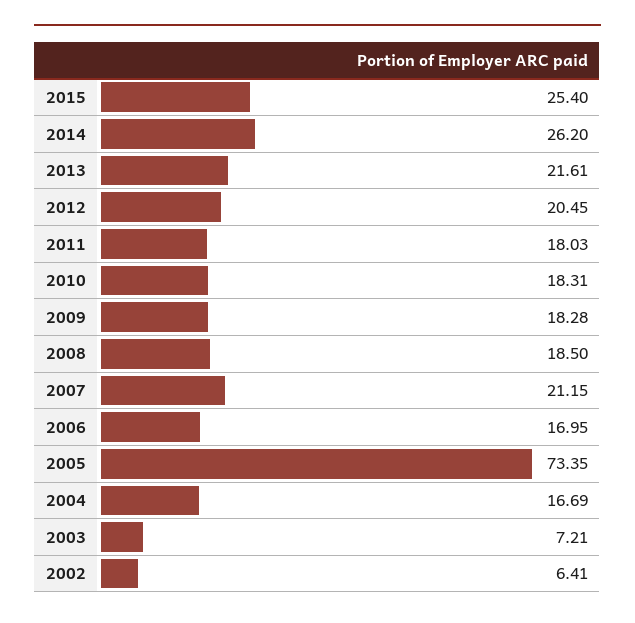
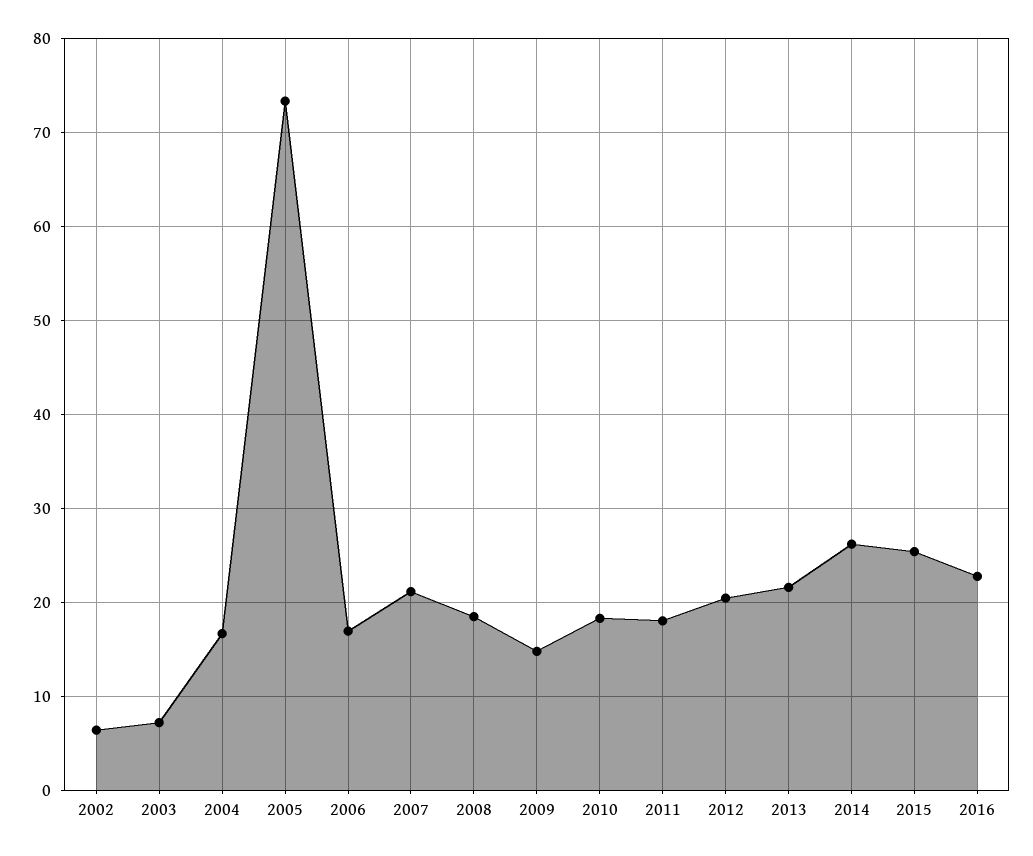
2009: 18.28 -> 15
2016: none -> 23

